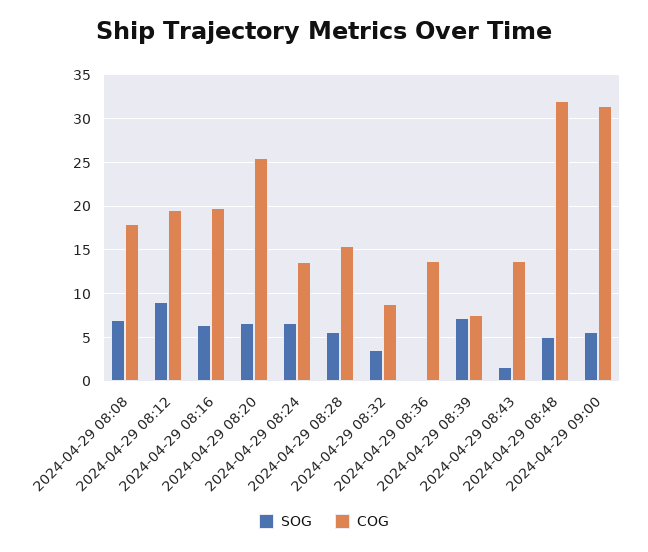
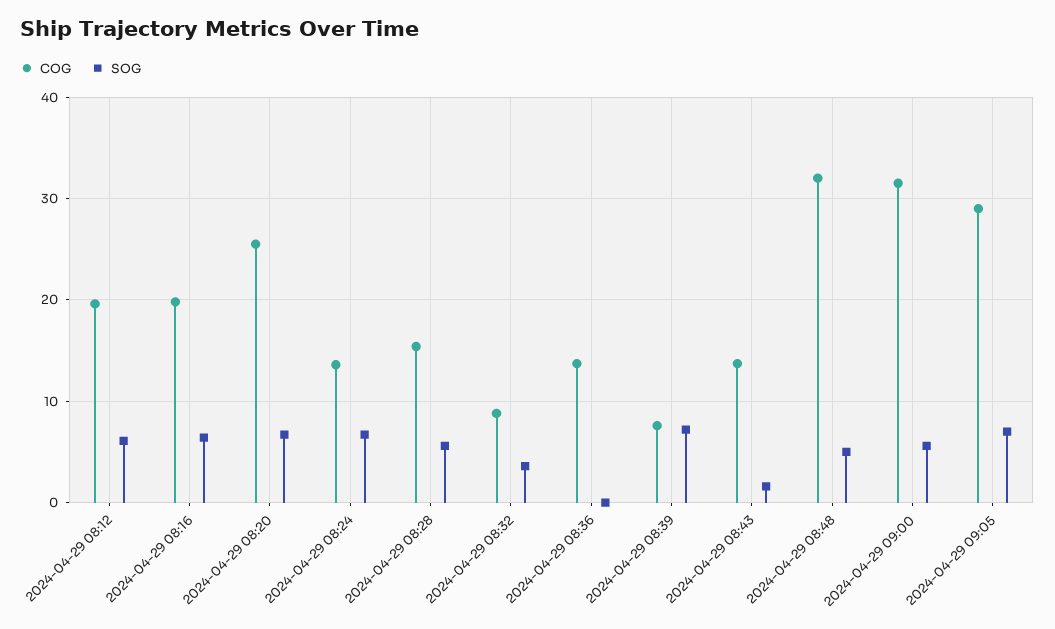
SOG, 2024-04-29 08:08: 7 -> none
COG, 2024-04-29 08:08: 18 -> none
SOG, 2024-04-29 08:12: 9 -> 6
COG, 2024-04-29 09:05: none -> 29
SOG, 2024-04-29 09:05: none -> 7

